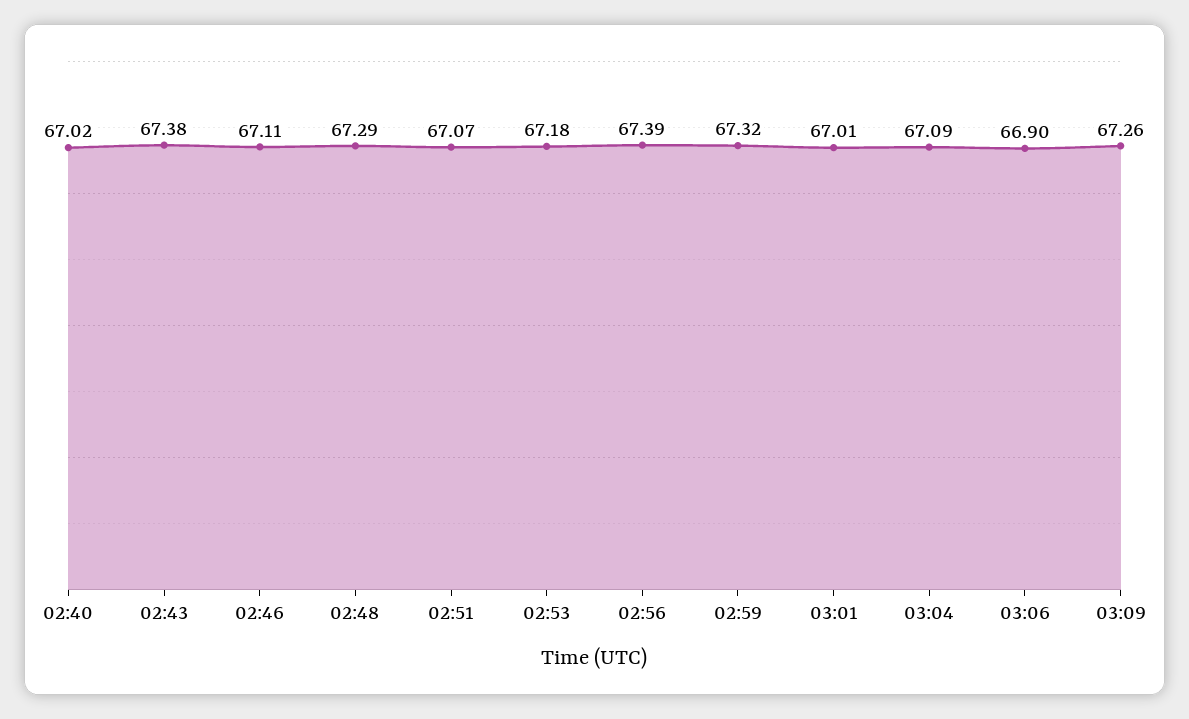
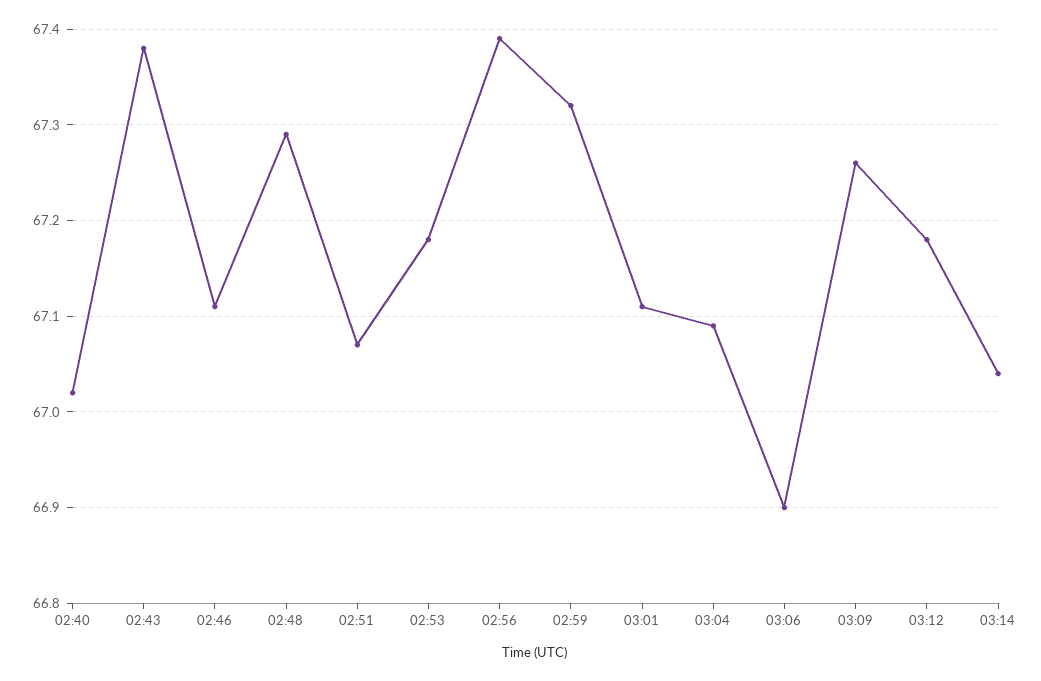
03:01: 67.01 -> 67.11
03:12: none -> 67.18
03:14: none -> 67.04

